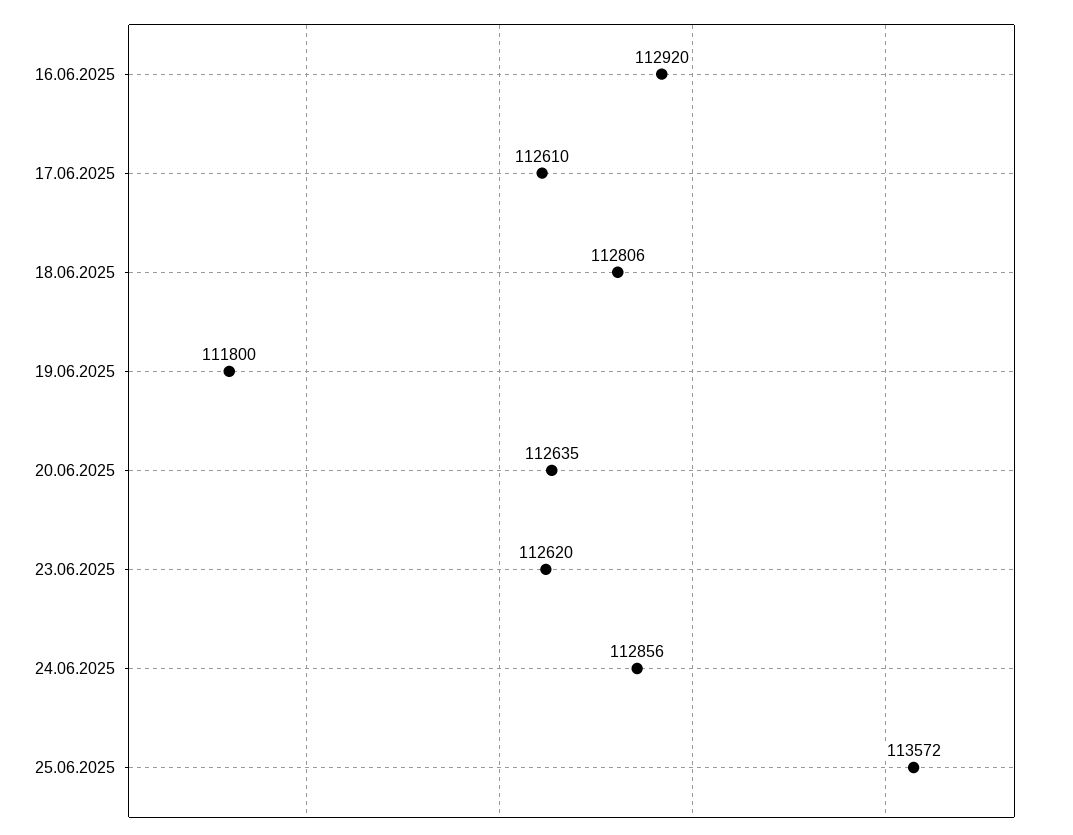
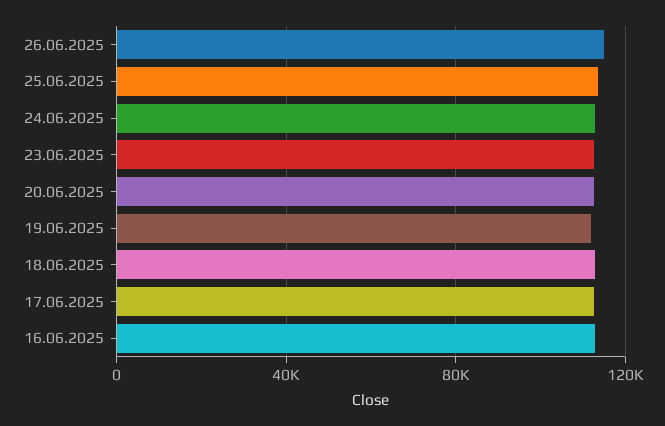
26.06.2025: none -> 115000

